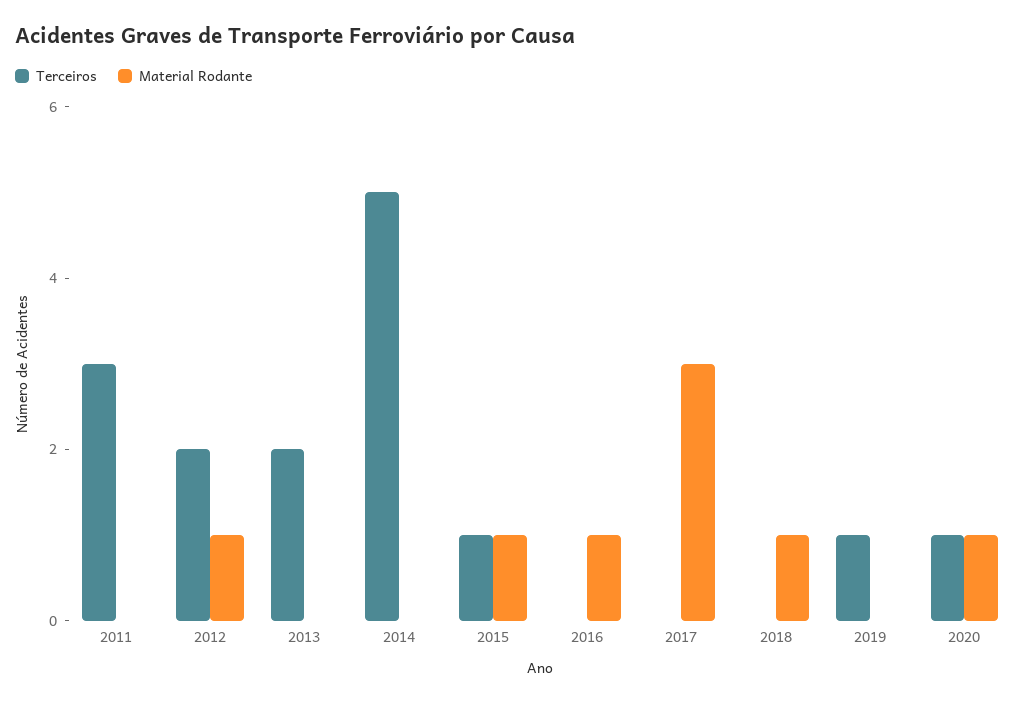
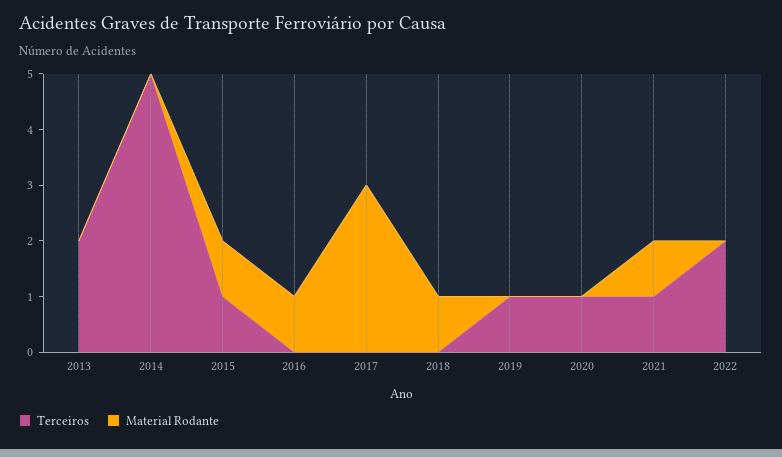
Terceiros, 2011: 3 -> none
Material Rodante, 2011: 0 -> none
Terceiros, 2012: 2 -> none
Material Rodante, 2012: 1 -> none
Material Rodante, 2020: 1 -> 0
Terceiros, 2021: none -> 1
Material Rodante, 2021: none -> 1
Terceiros, 2022: none -> 2
Material Rodante, 2022: none -> 0

